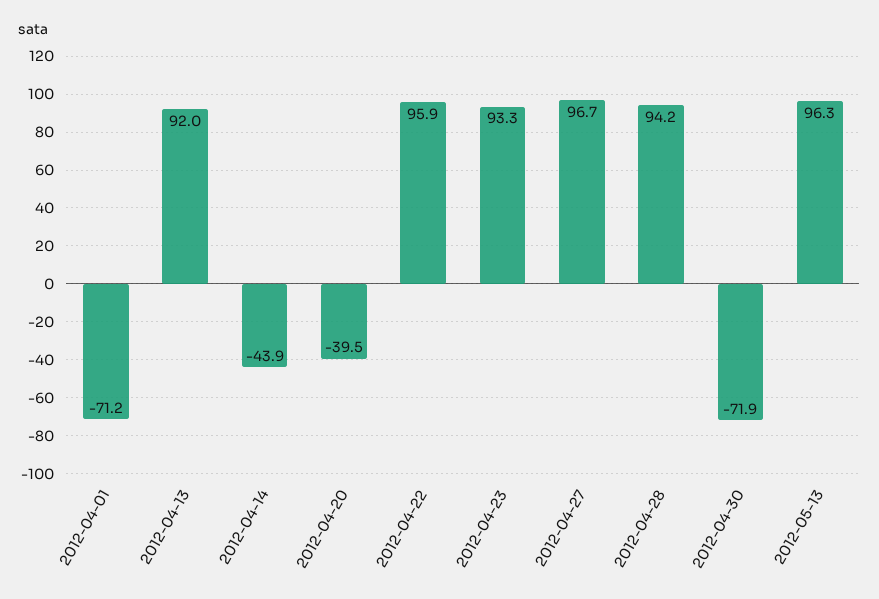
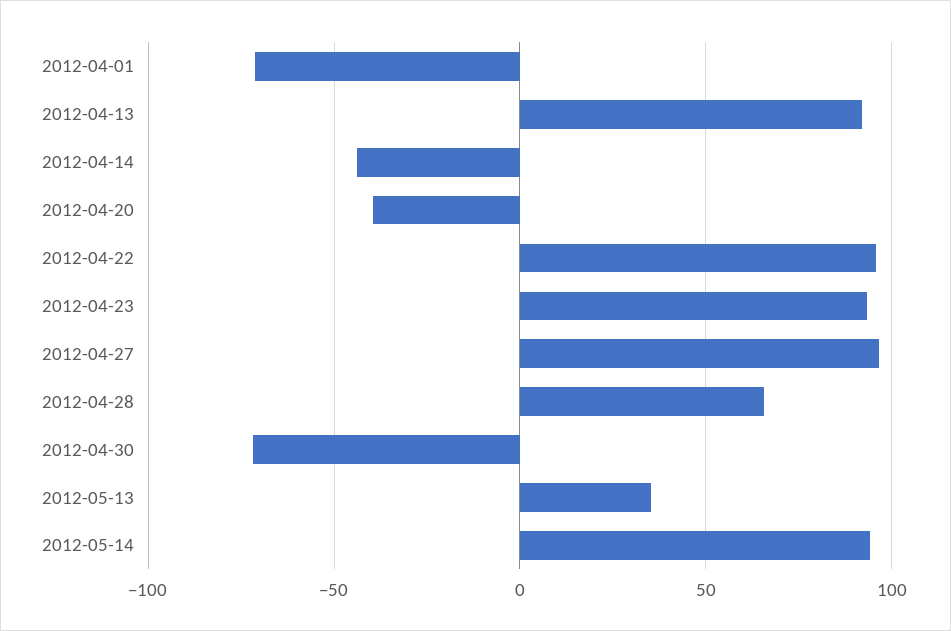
2012-04-28: 94.2 -> 65
2012-05-13: 96.3 -> 35
2012-05-14: none -> 95

